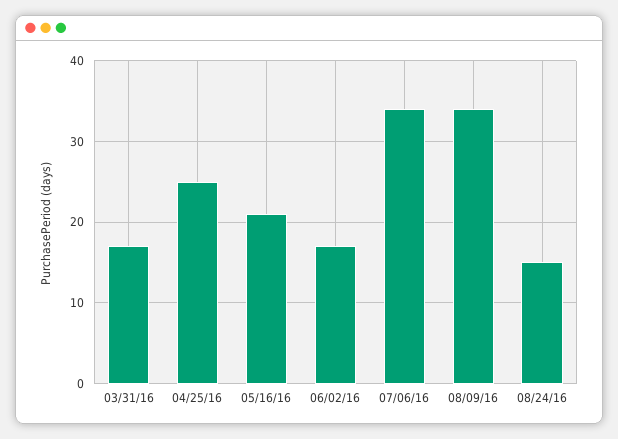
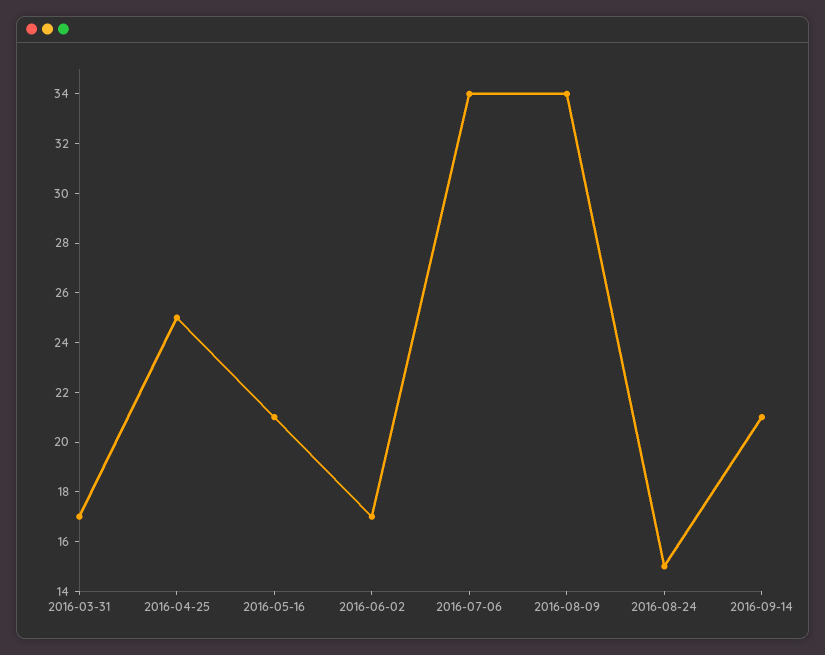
2016-09-14: none -> 21

